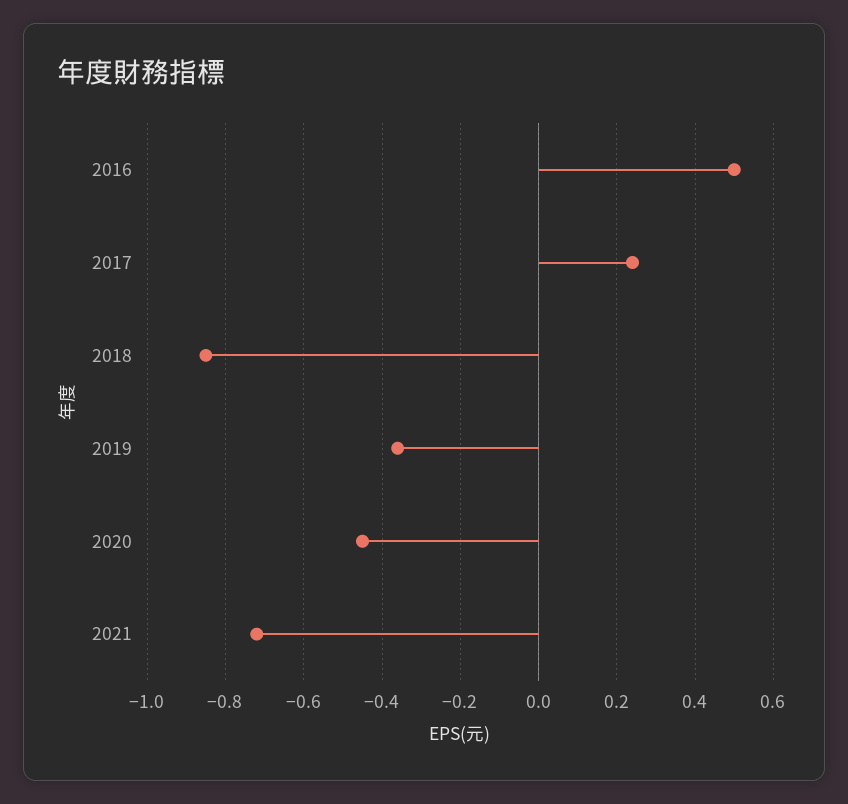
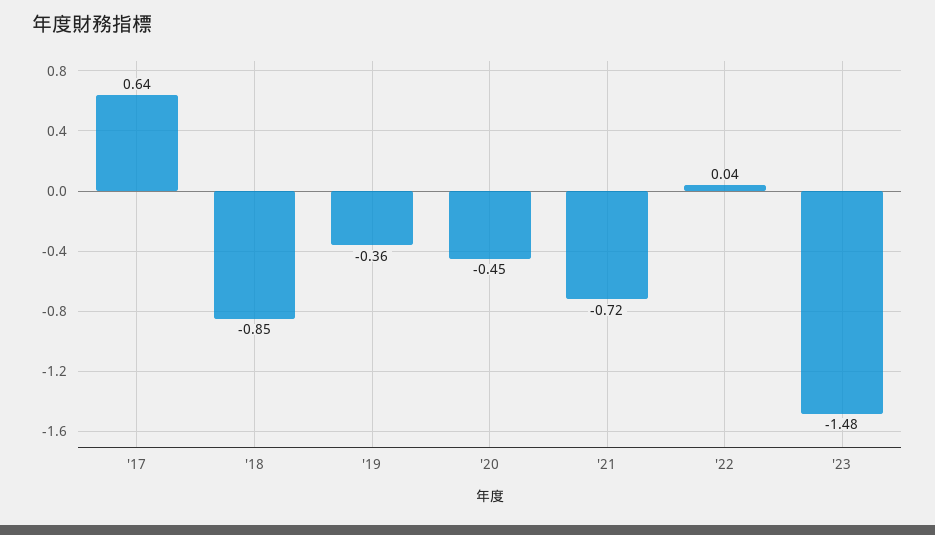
2016: 0.5 -> none
2017: 0.25 -> 0.64
'22: none -> 0.04
'23: none -> -1.48

